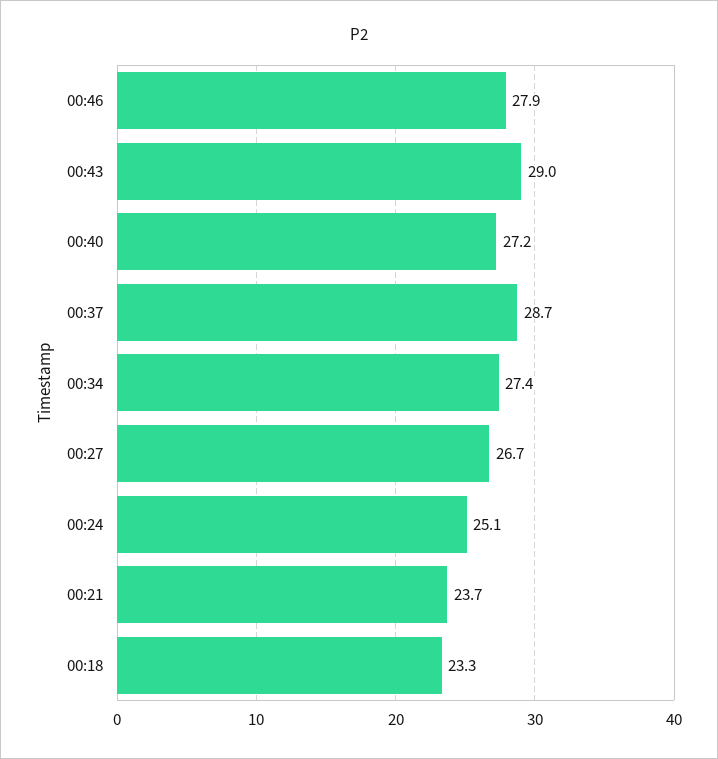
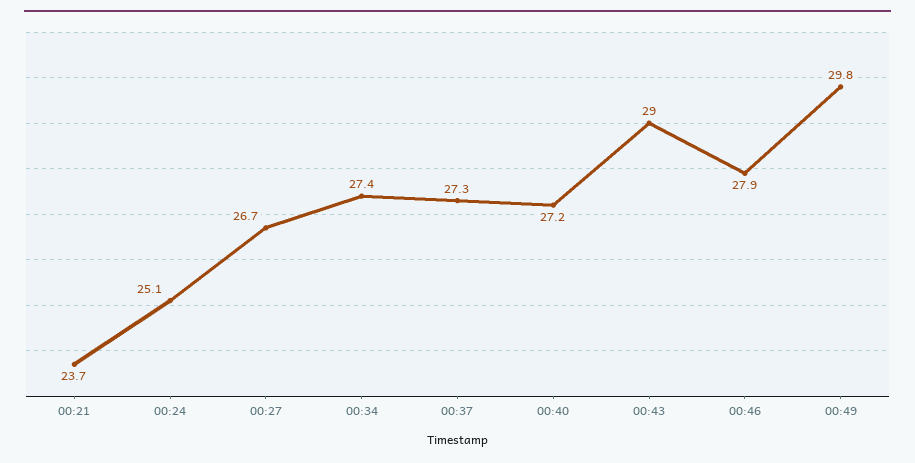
00:37: 28.7 -> 27.3
00:18: 23.3 -> none
00:49: none -> 29.8

